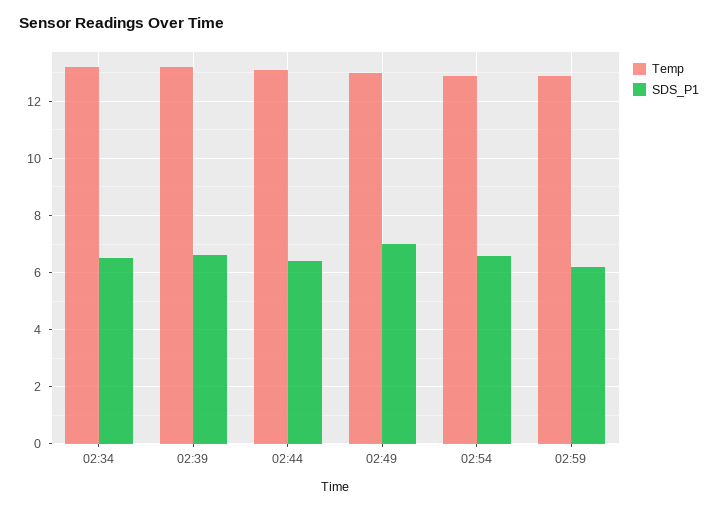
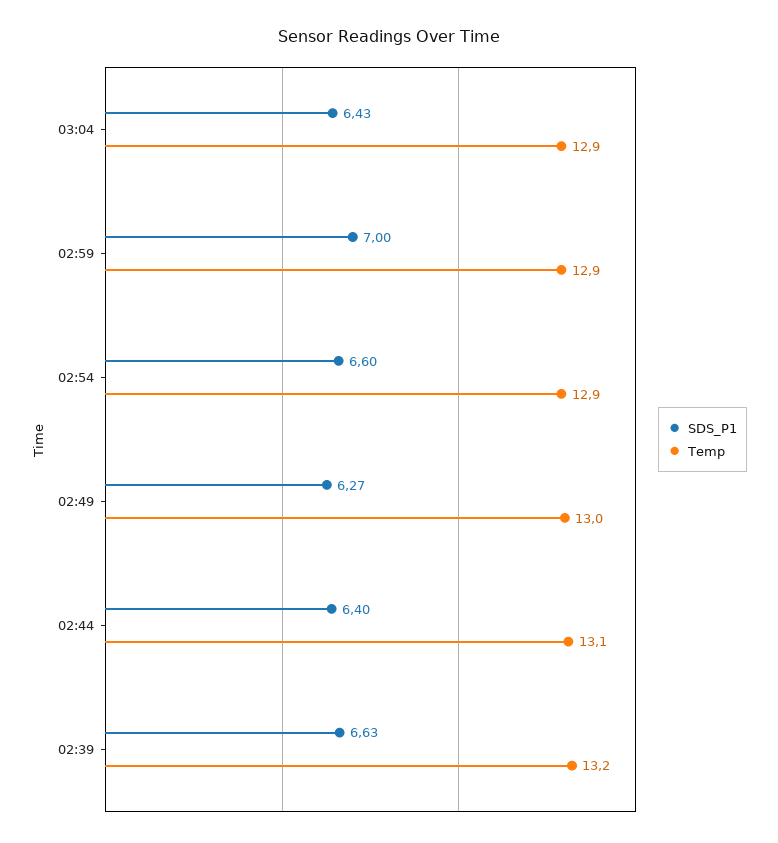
Temp, 02:34: 13.25 -> none
SDS_P1, 02:34: 6.5 -> none
SDS_P1, 02:49: 7 -> 6.27
SDS_P1, 02:59: 6.25 -> 7
SDS_P1, 03:04: none -> 6.43
Temp, 03:04: none -> 12.9

